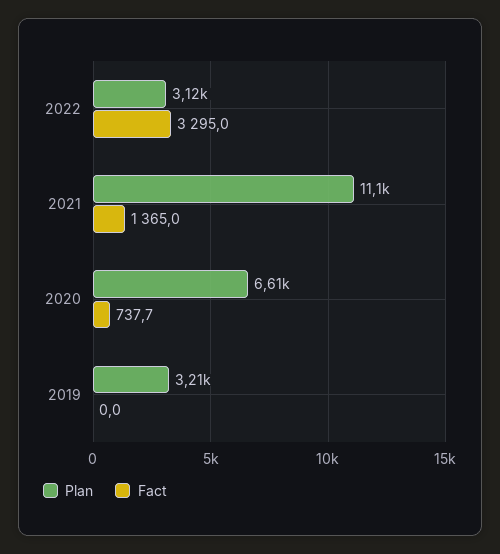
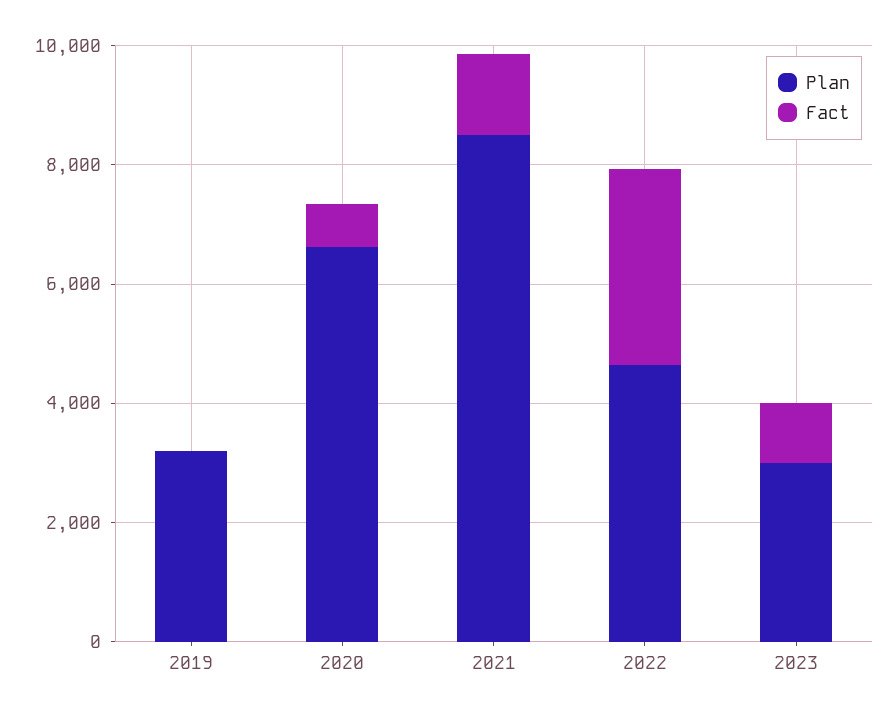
Plan, 2022: 3120 -> 4500
Plan, 2021: 11100 -> 8500
Plan, 2023: none -> 3000
Fact, 2023: none -> 1000

